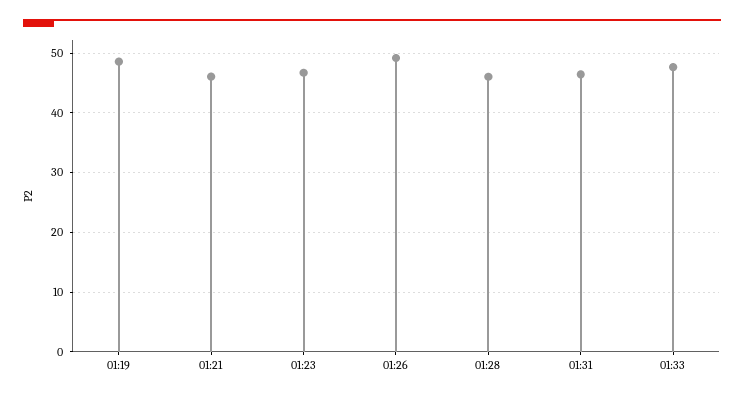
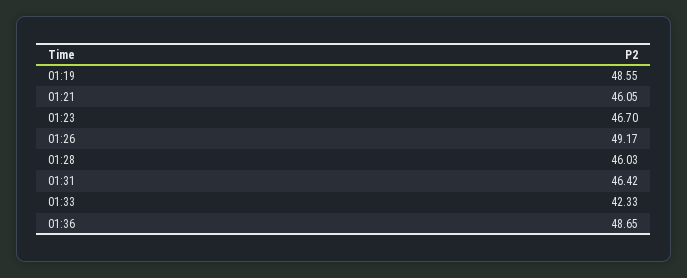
01:33: 48 -> 42.33
01:36: none -> 48.65

